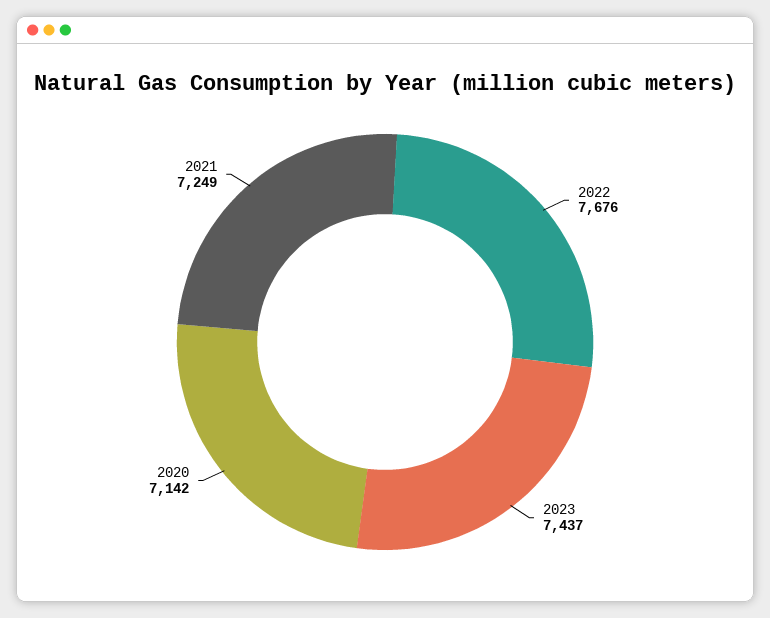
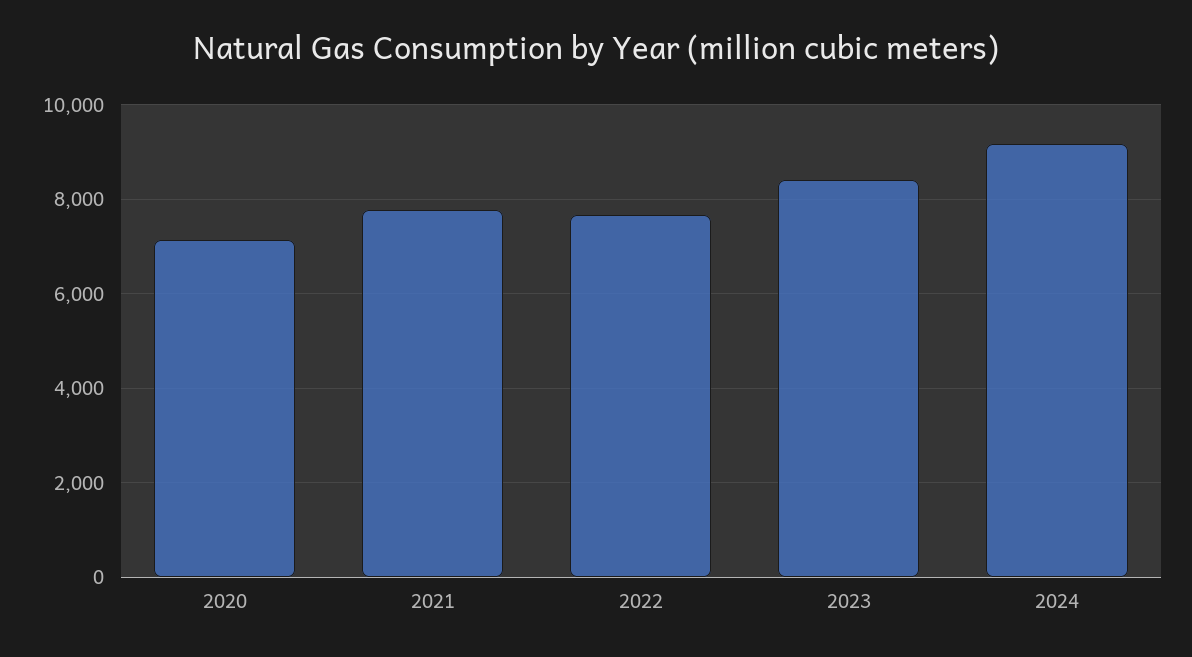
2023: 7437 -> 8400
2021: 7249 -> 7800
2024: none -> 9200

